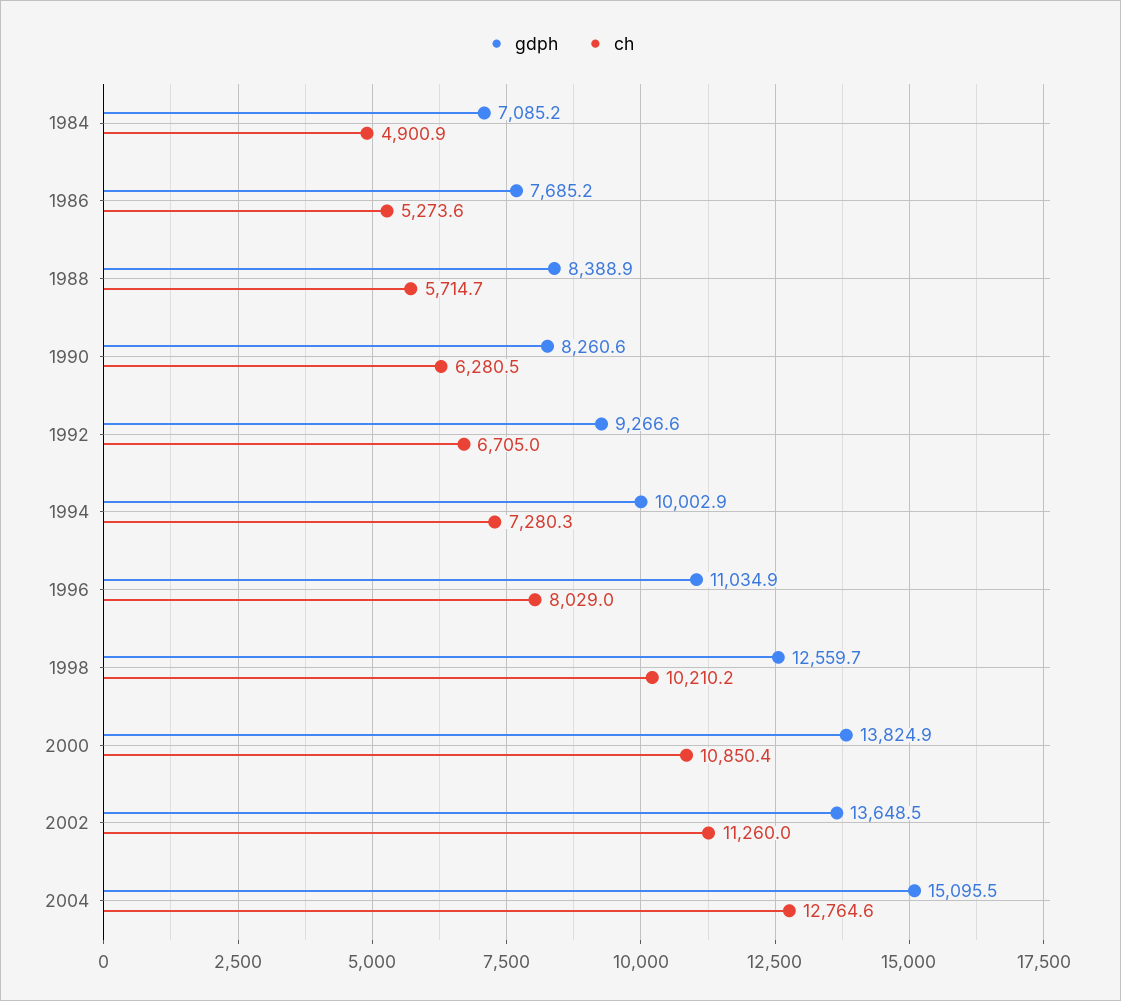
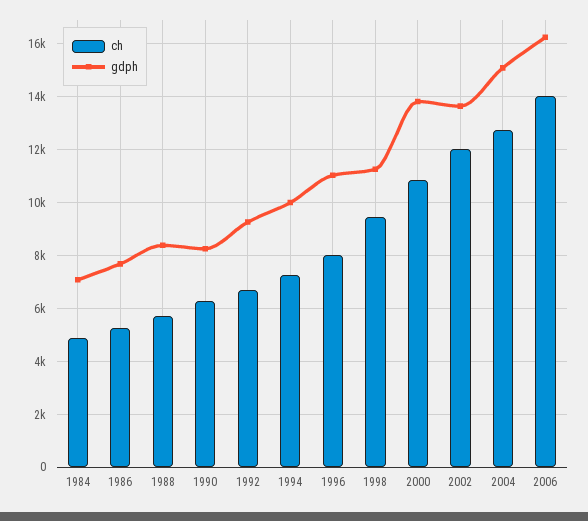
gdph, 1998: 12559.7 -> 11250
ch, 1998: 10210.2 -> 9500
ch, 2002: 11260 -> 12000
ch, 2006: none -> 14000
gdph, 2006: none -> 16250

